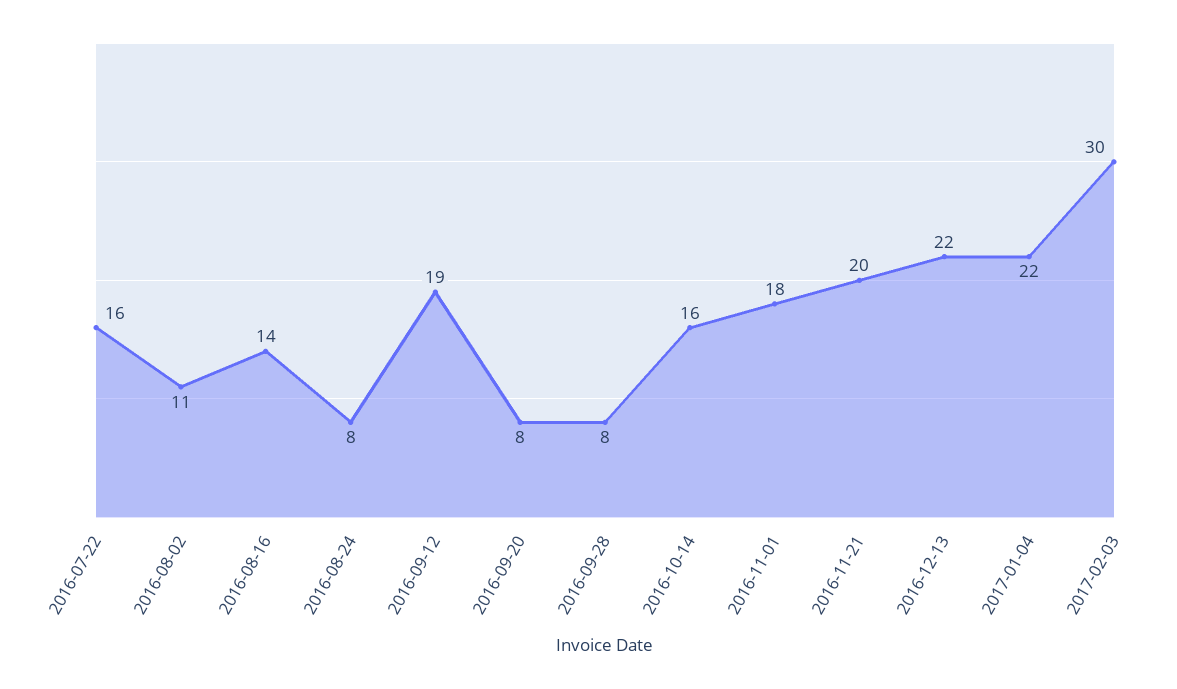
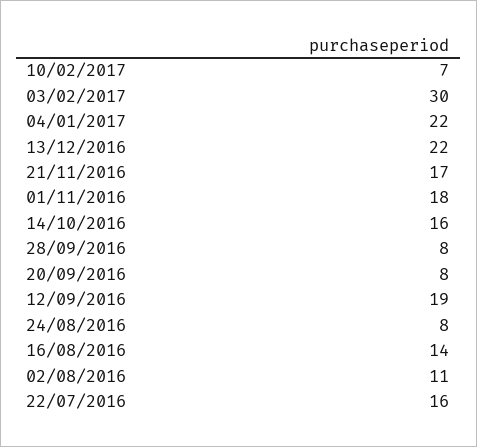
2016-11-21: 20 -> 17
10/02/2017: none -> 7

